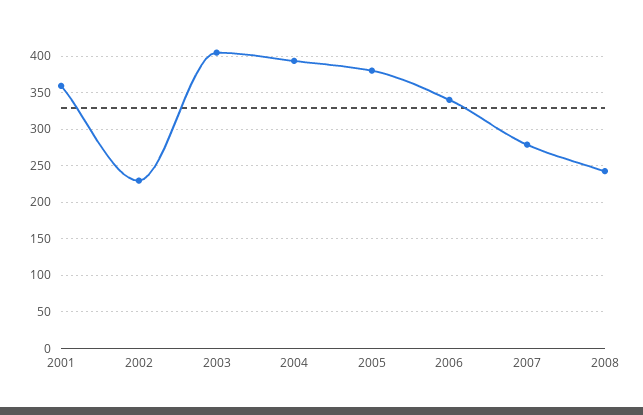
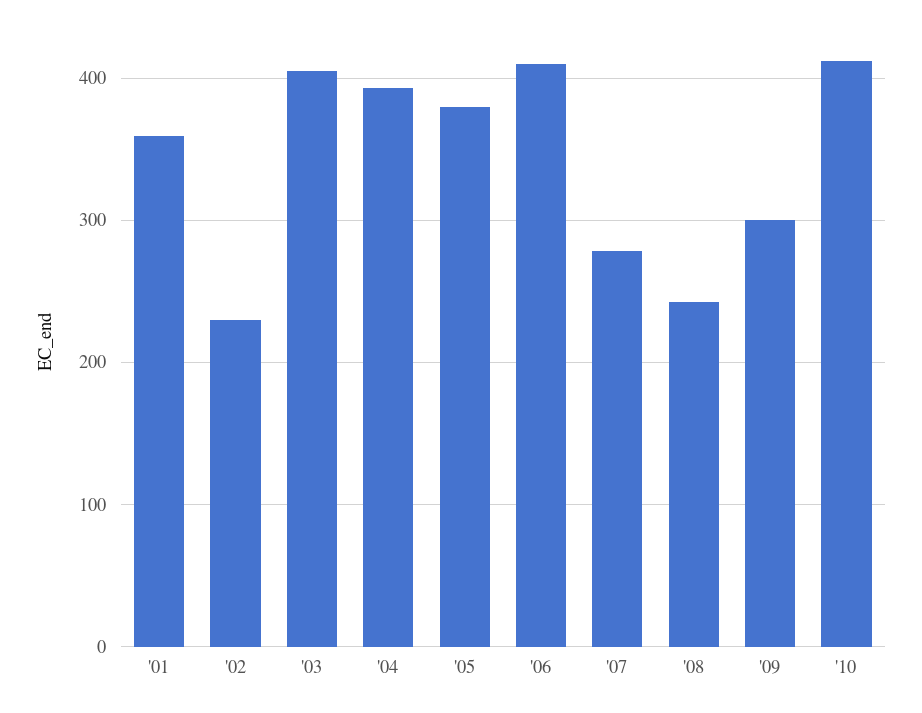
2006: 340 -> 410
'09: none -> 300
'10: none -> 410

